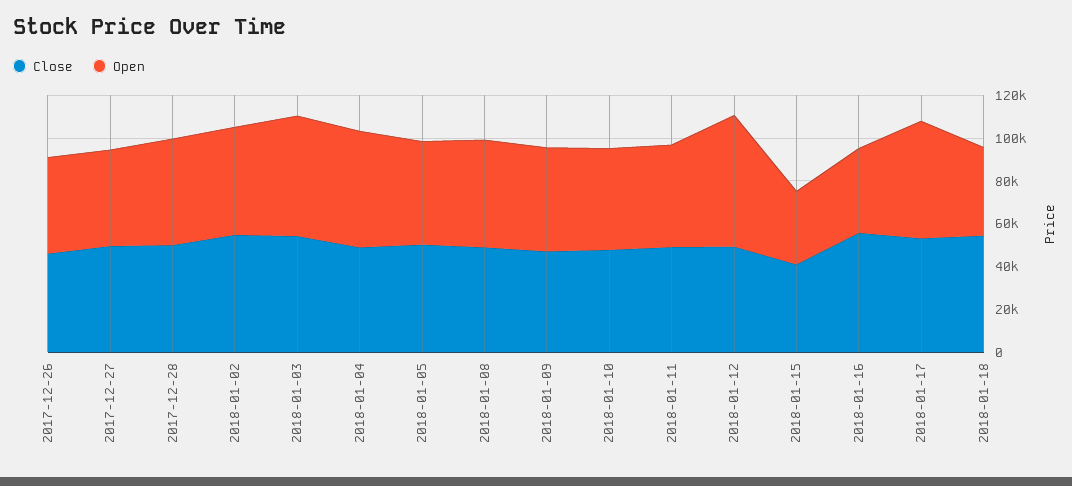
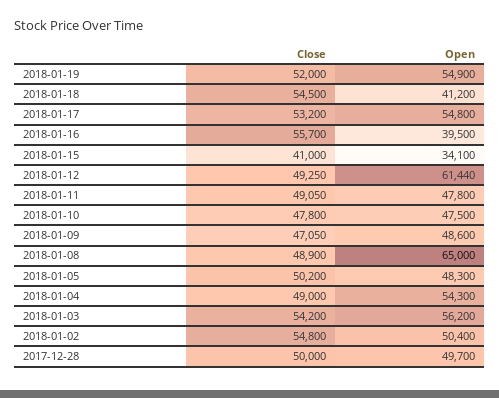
Close, 2017-12-26: 45000 -> none
Open, 2017-12-26: 45000 -> none
Close, 2017-12-27: 50000 -> none
Open, 2017-12-27: 45000 -> none
Open, 2018-01-08: 50000 -> 65000
Close, 2018-01-19: none -> 52000
Open, 2018-01-19: none -> 54900

